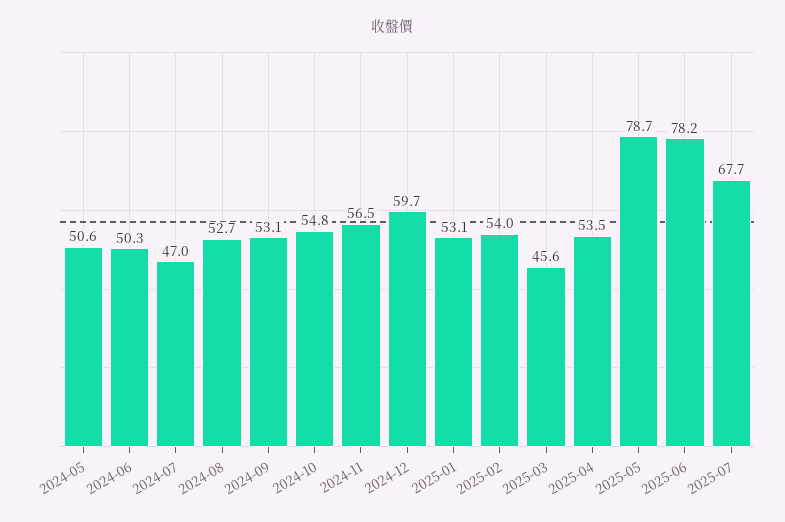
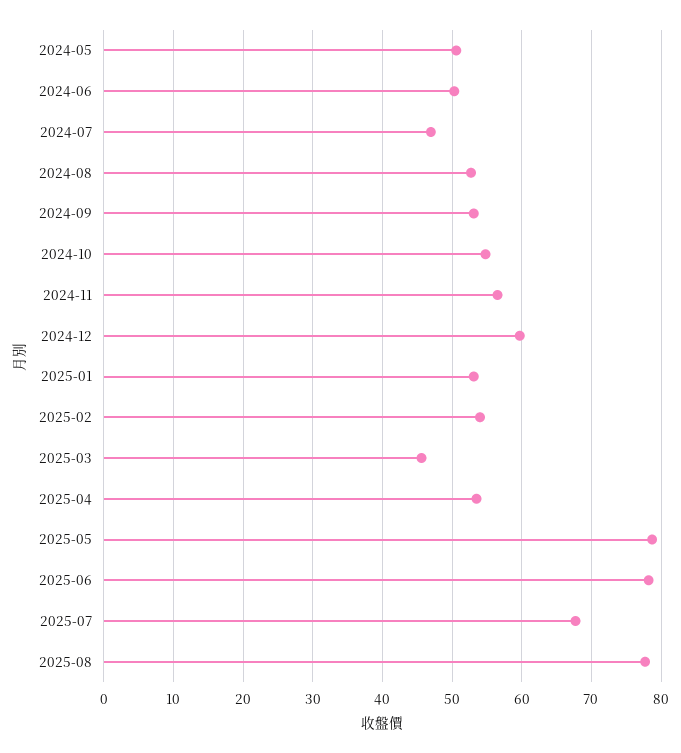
2025-08: none -> 78

